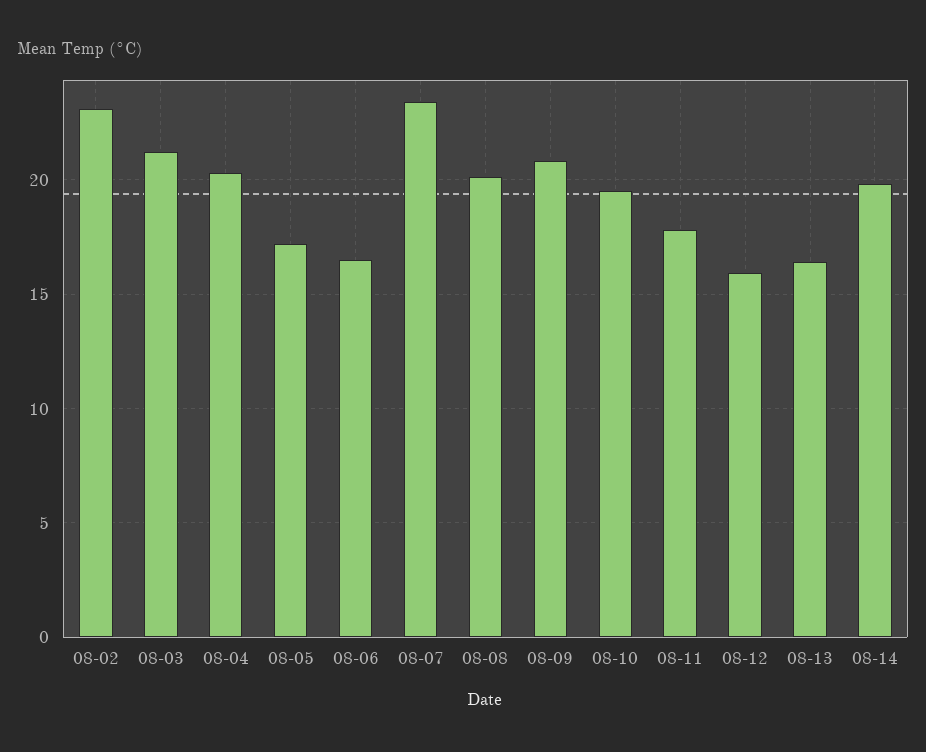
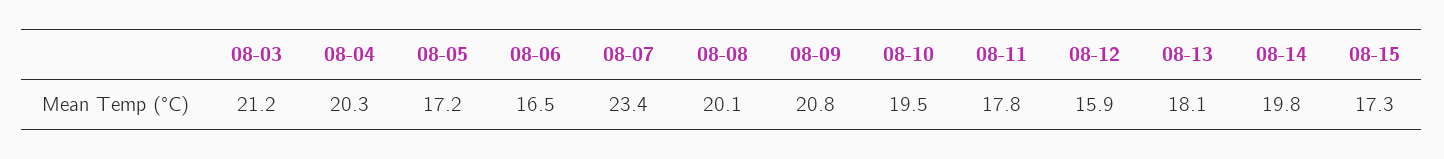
08-02: 23 -> none
08-13: 16.5 -> 18.1
08-15: none -> 17.3

